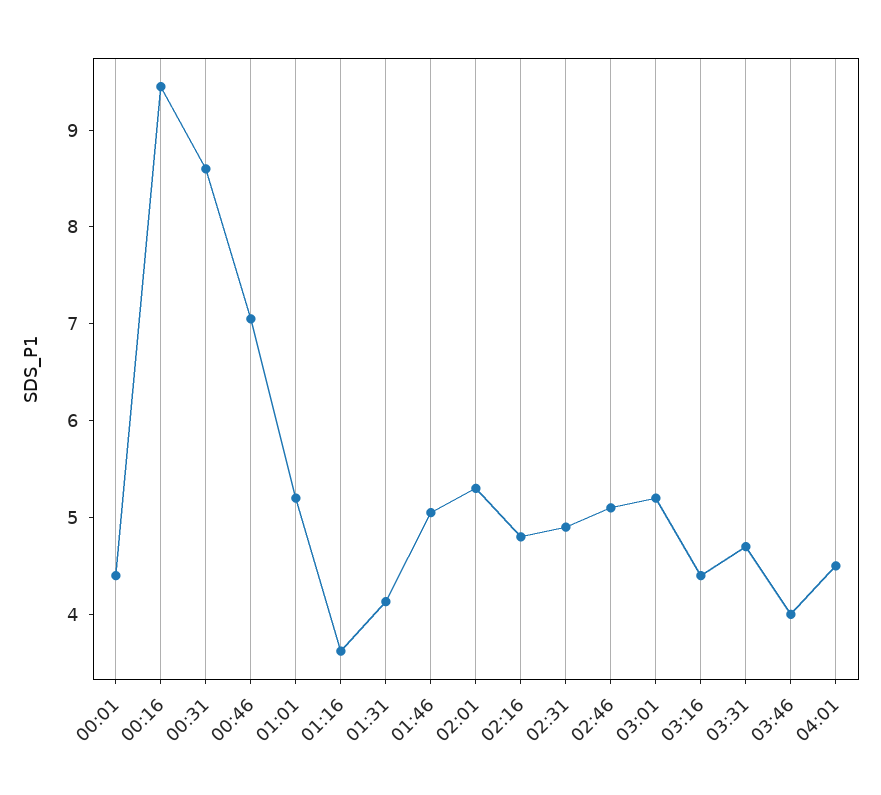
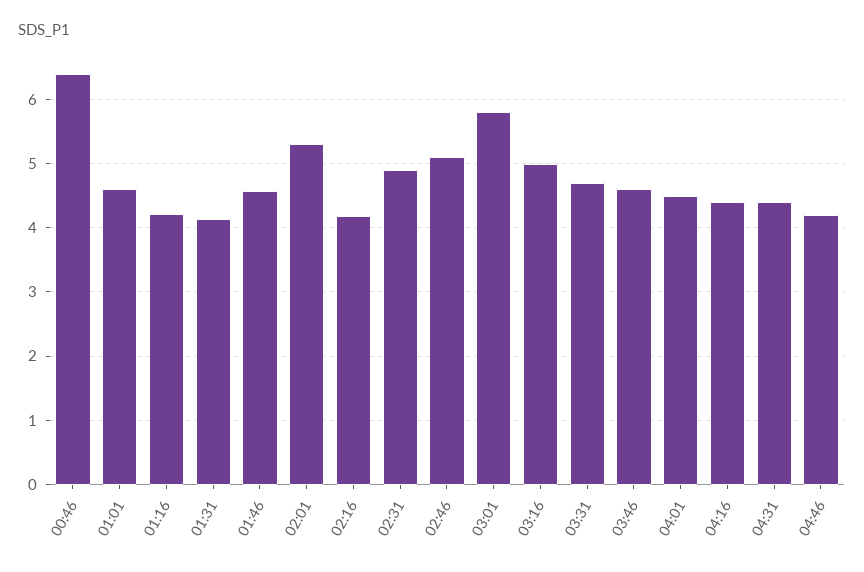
00:01: 4.4 -> none
00:16: 9.4 -> none
00:31: 8.6 -> none
00:46: 7 -> 6.4
01:01: 5.2 -> 4.6
01:16: 3.6 -> 4.2
01:46: 5 -> 4.6
02:16: 4.8 -> 4.2
03:01: 5.2 -> 5.8
03:16: 4.4 -> 5
03:46: 4 -> 4.6
04:16: none -> 4.4
04:31: none -> 4.4
04:46: none -> 4.2

